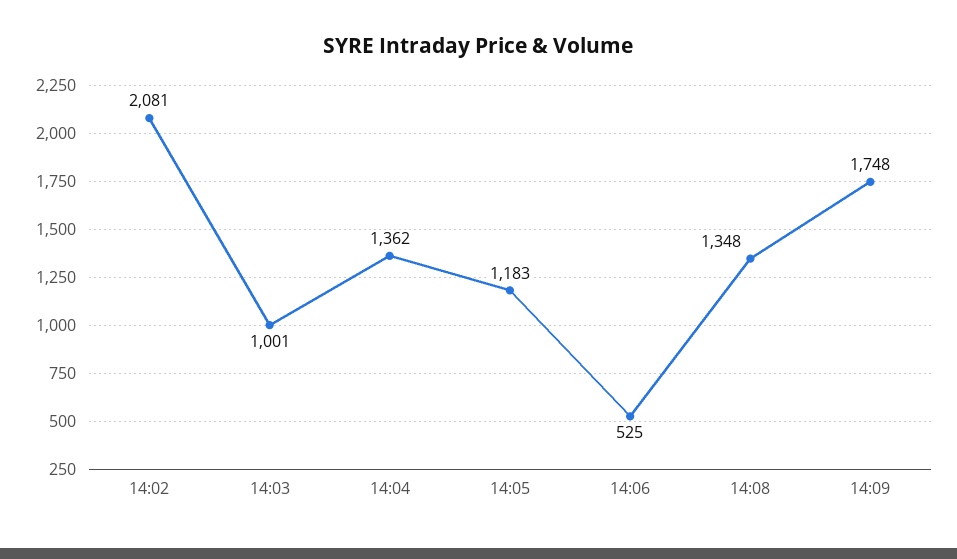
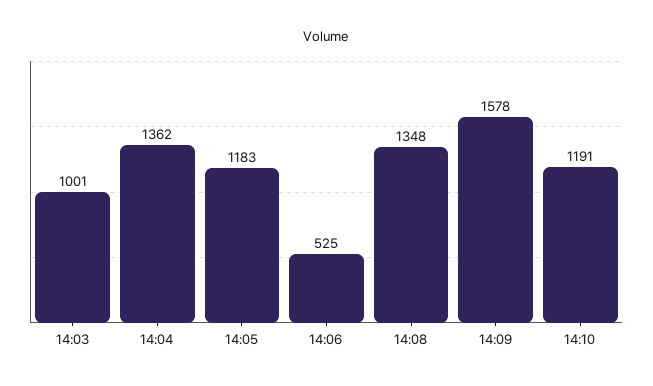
14:02: 2081 -> none
14:09: 1748 -> 1578
14:10: none -> 1191

